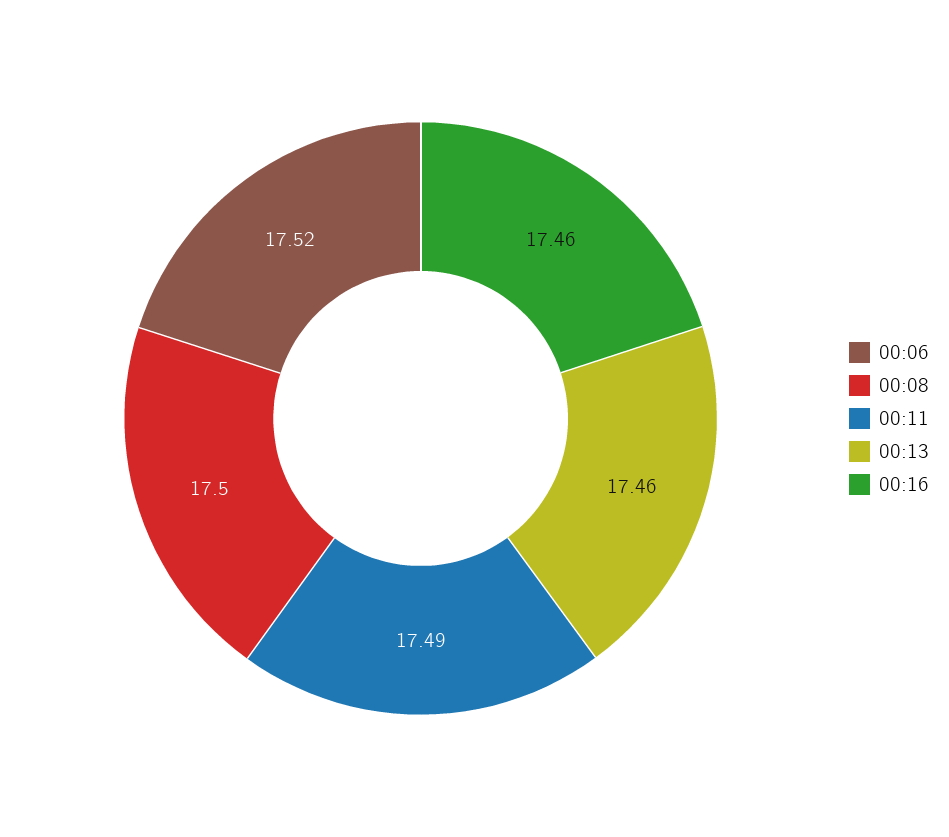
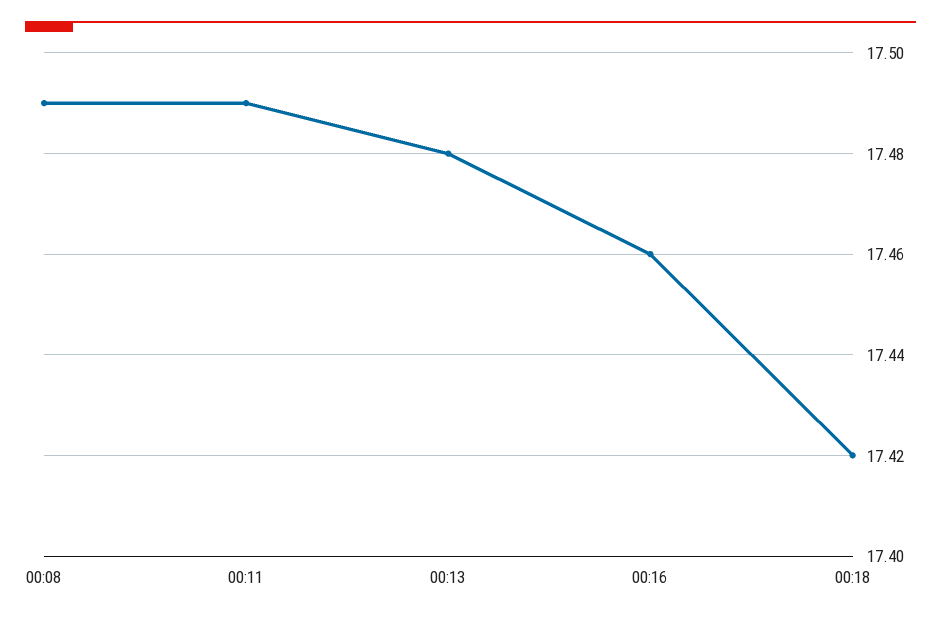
00:06: 17.52 -> none
00:08: 17.5 -> 17.49
00:13: 17.46 -> 17.48
00:18: none -> 17.42

